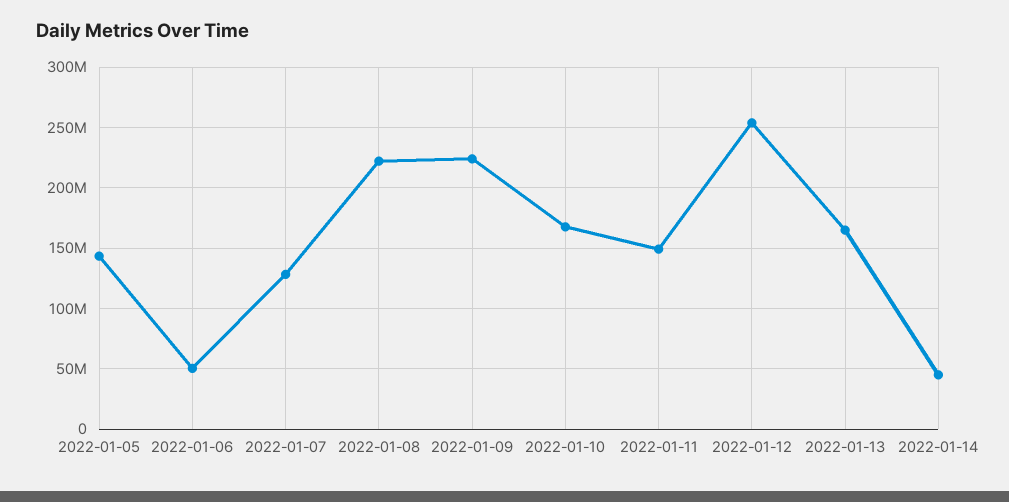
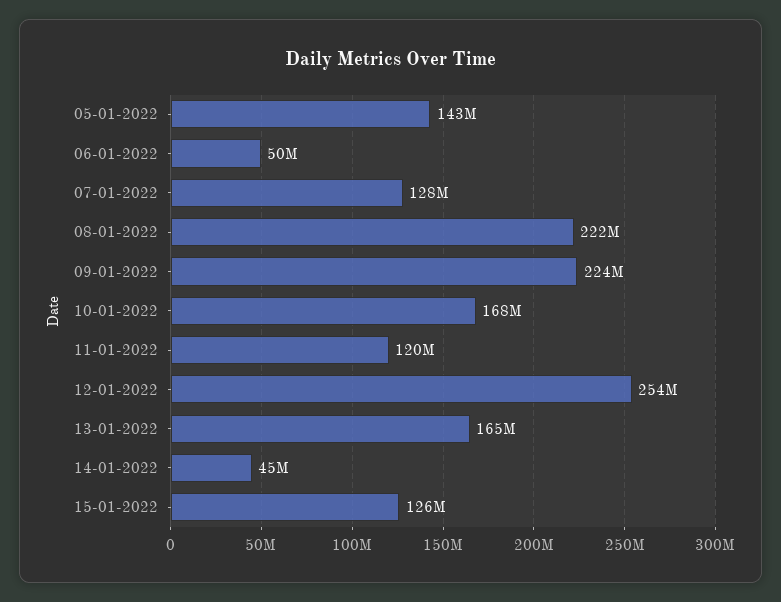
2022-01-11: 150000000 -> 120000000
15-01-2022: none -> 126000000

